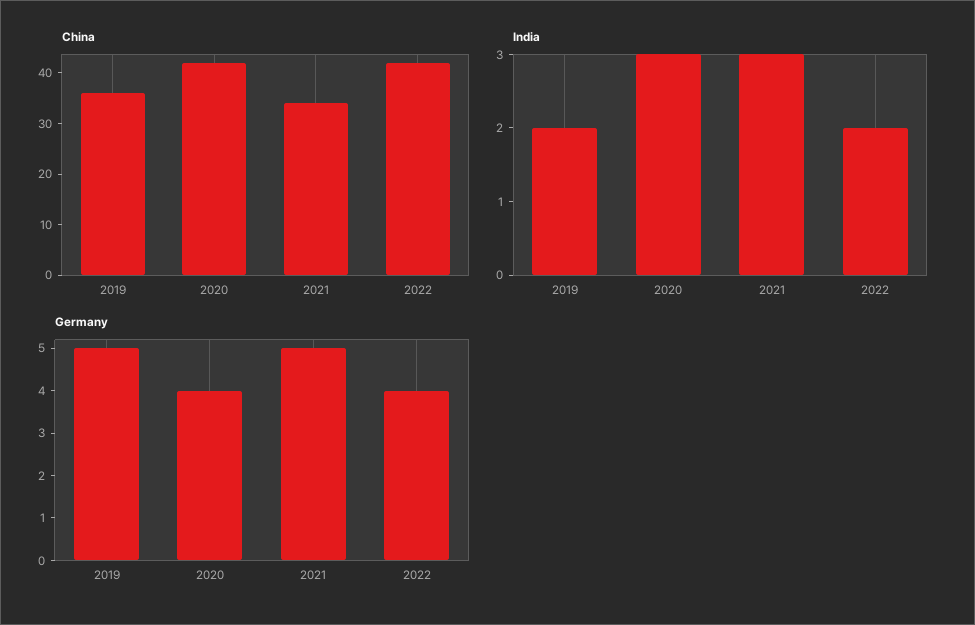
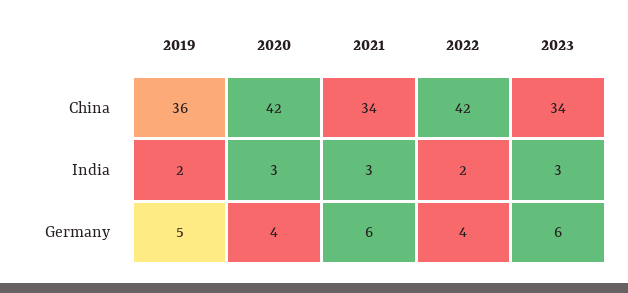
Germany, 2021: 5 -> 6
China, 2023: none -> 34
India, 2023: none -> 3
Germany, 2023: none -> 6

